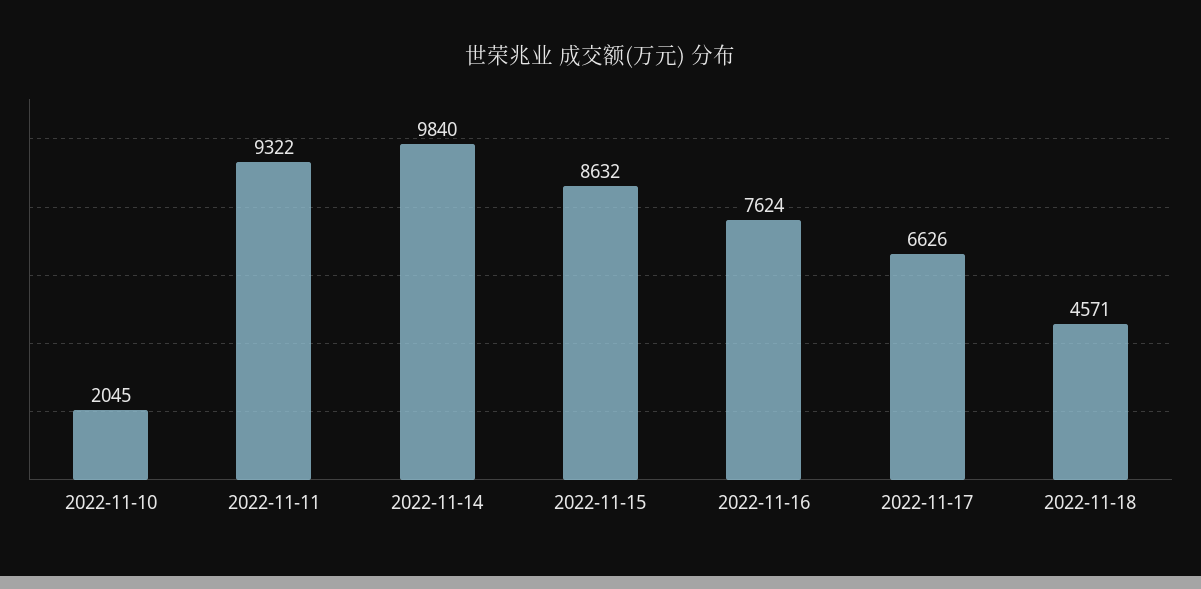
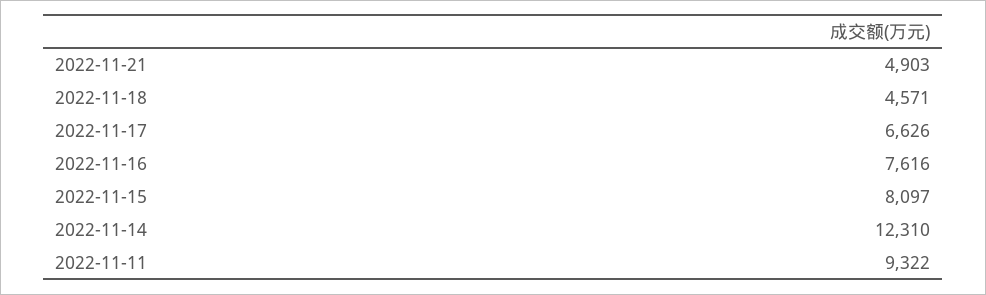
2022-11-10: 2045 -> none
2022-11-14: 9840 -> 12310
2022-11-15: 8632 -> 8097
2022-11-16: 7624 -> 7616
2022-11-21: none -> 4903

